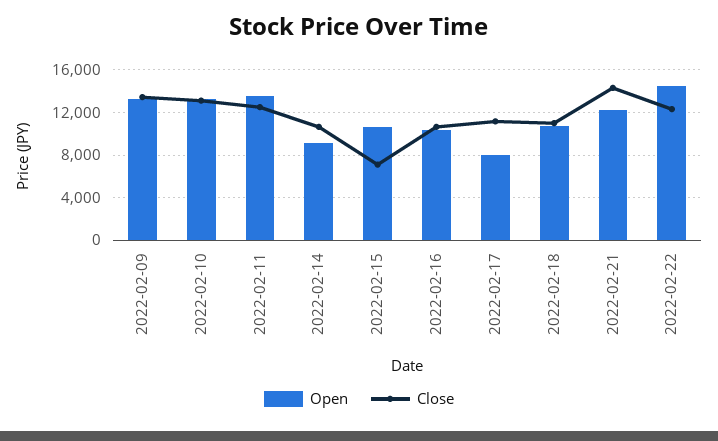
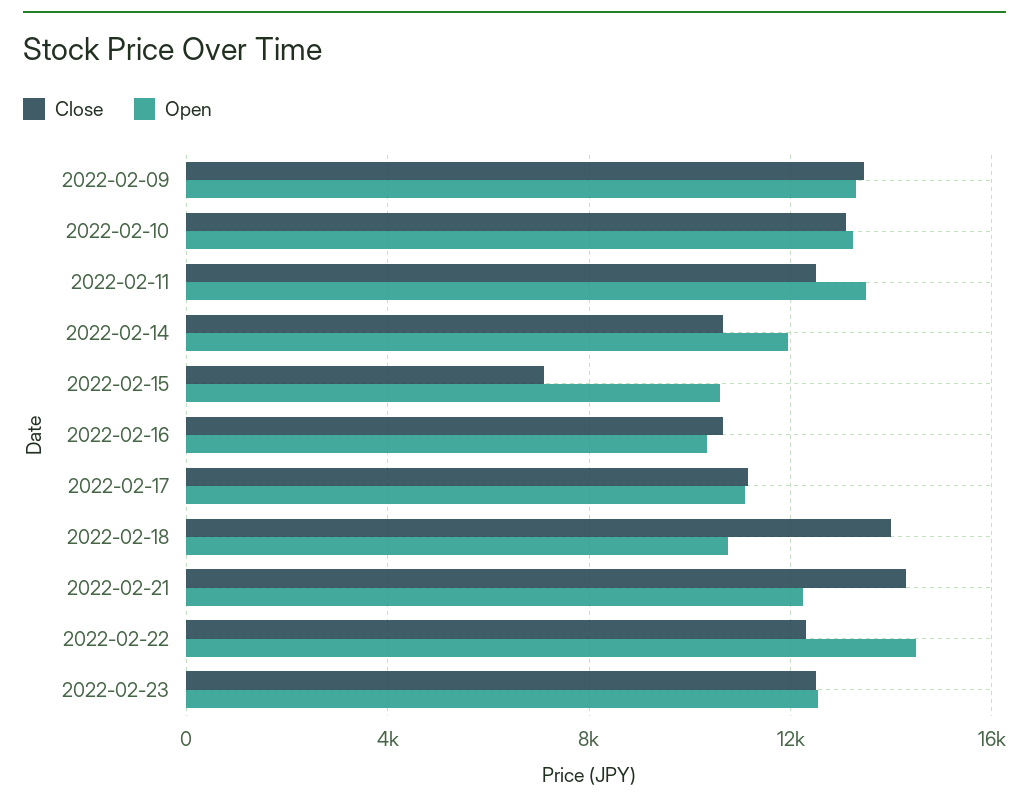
Open, 2022-02-14: 9000 -> 12000
Open, 2022-02-17: 8000 -> 11000
Close, 2022-02-18: 11000 -> 14000
Close, 2022-02-23: none -> 12500
Open, 2022-02-23: none -> 12500

